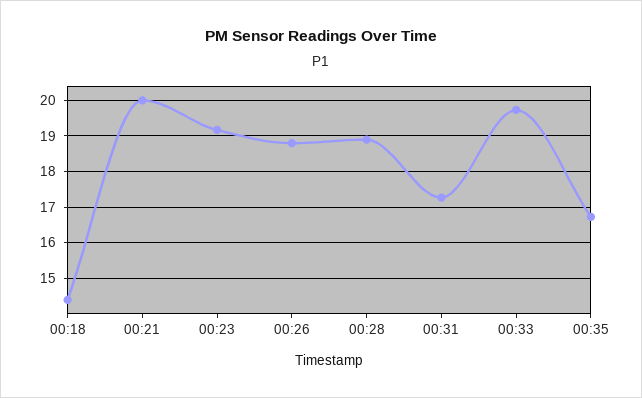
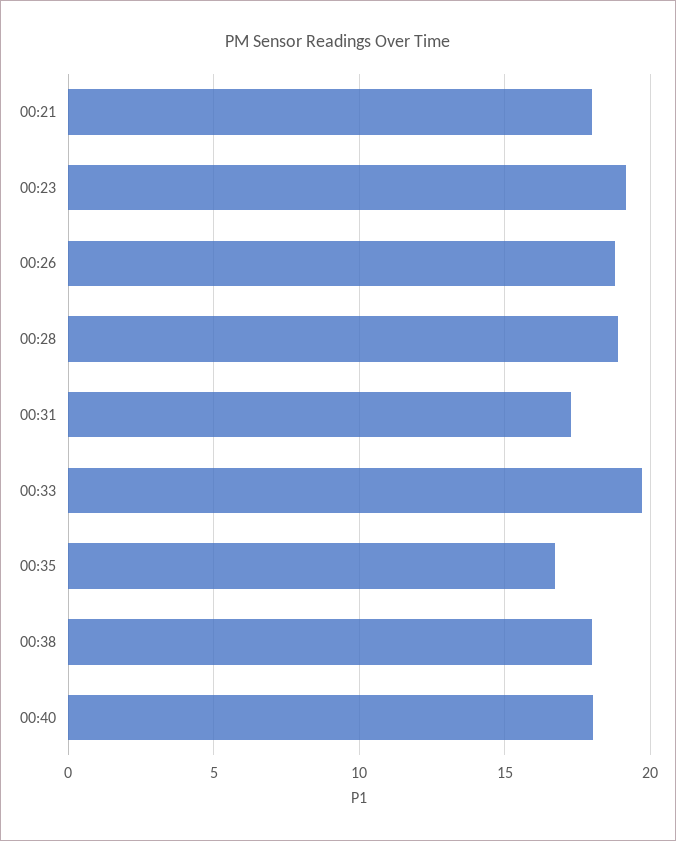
00:18: 14.4 -> none
00:21: 20 -> 18
00:38: none -> 18
00:40: none -> 18

